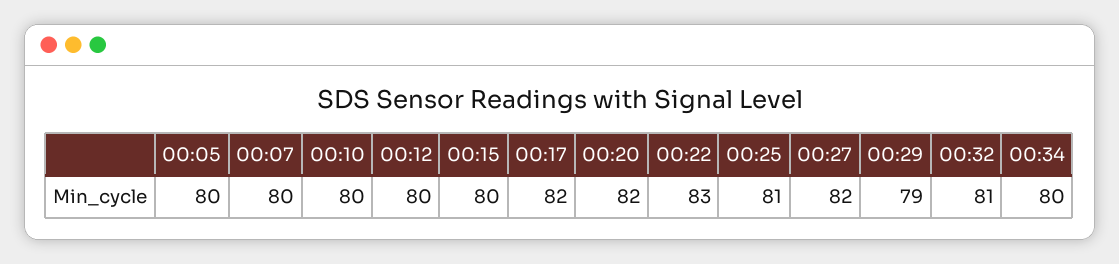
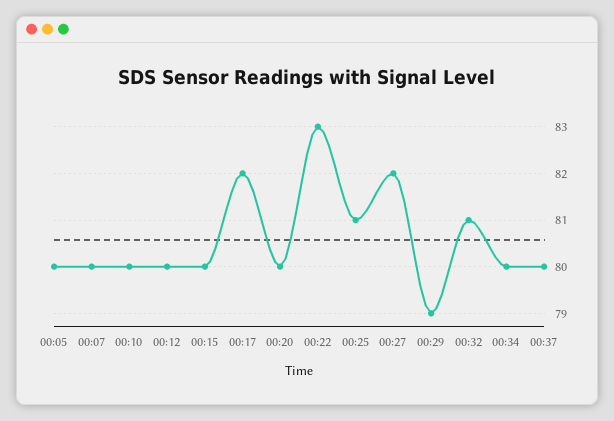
00:20: 82 -> 80
00:37: none -> 80

